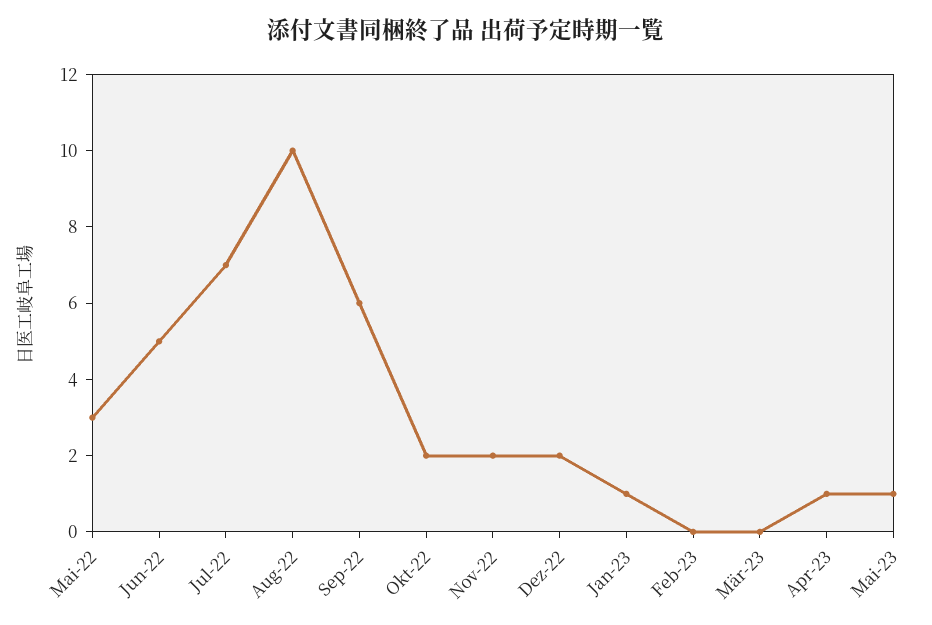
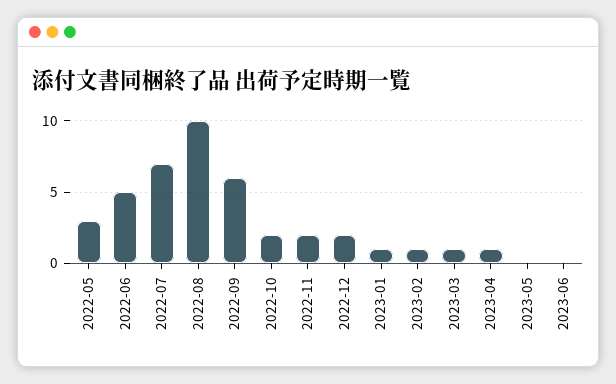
Feb-23: 0 -> 1
Mär-23: 0 -> 1
Mai-23: 1 -> 0
2023-06: none -> 0

